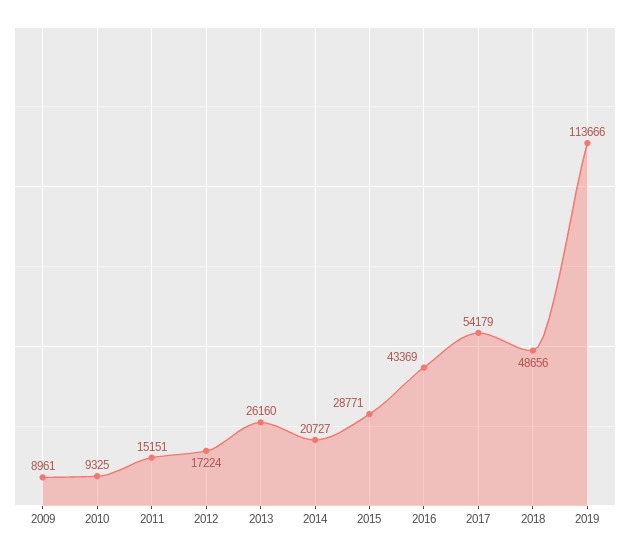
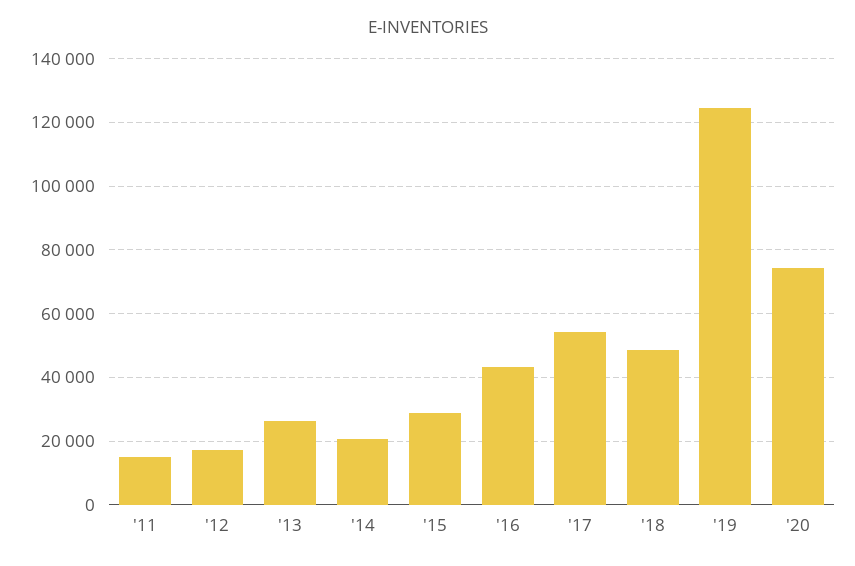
2009: 8961 -> none
2010: 9325 -> none
2019: 113666 -> 124000
'20: none -> 74000

